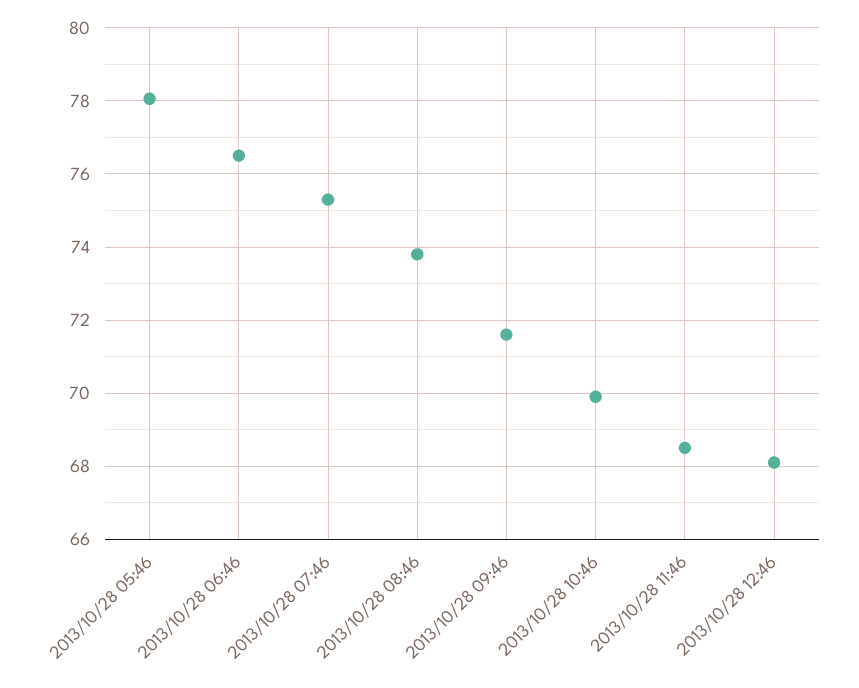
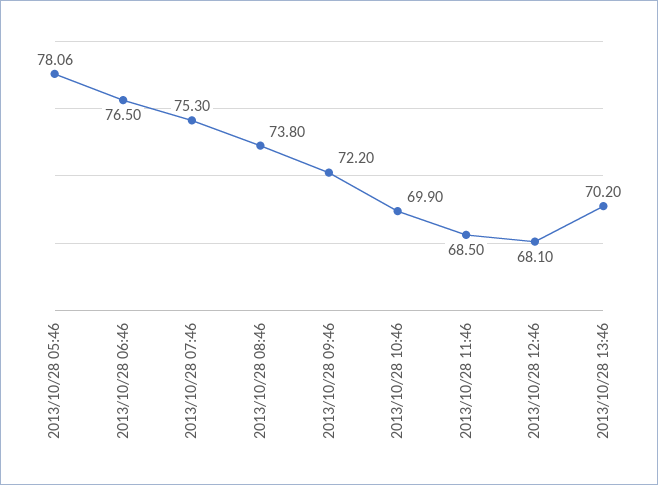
2013/10/28 09:46: 71.6 -> 72.2
2013/10/28 13:46: none -> 70.2

